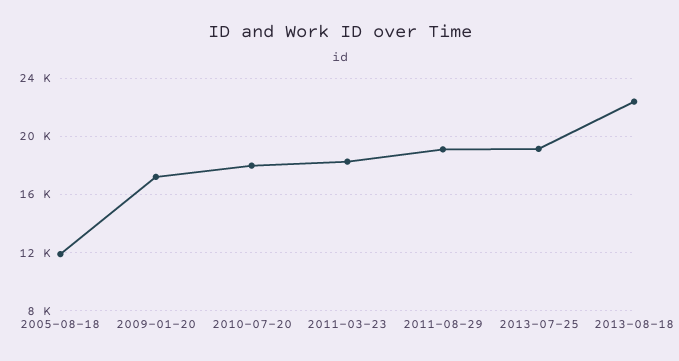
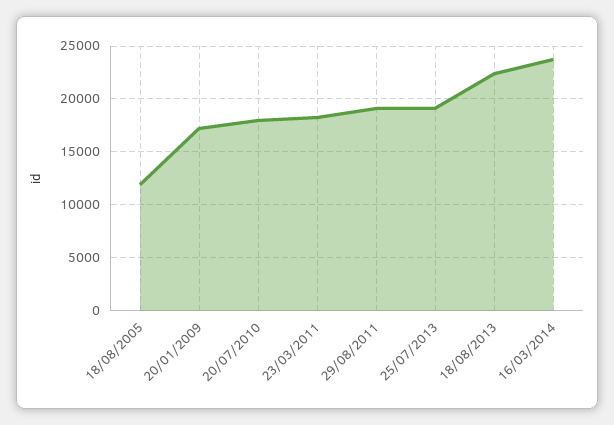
16/03/2014: none -> 24000

